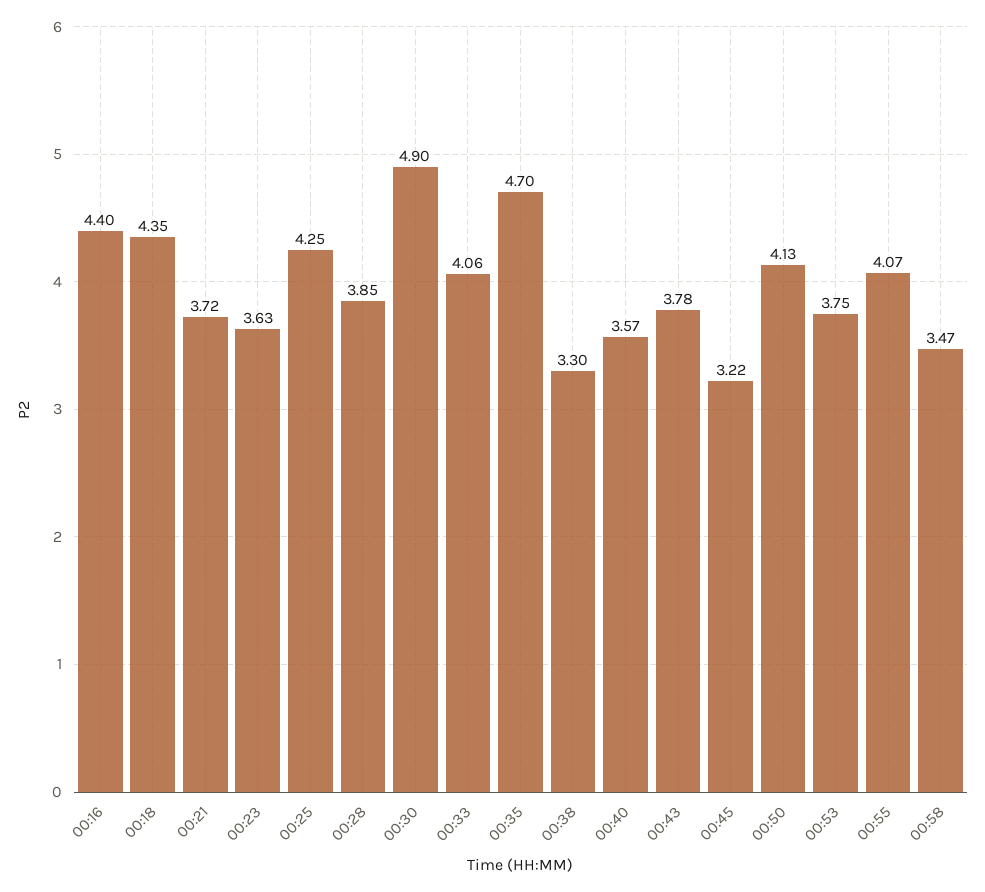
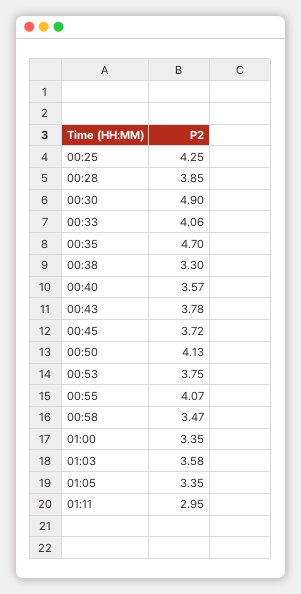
00:16: 4.4 -> none
00:18: 4.35 -> none
00:21: 3.72 -> none
00:23: 3.63 -> none
00:45: 3.22 -> 3.72
01:00: none -> 3.35
01:03: none -> 3.58
01:05: none -> 3.35
01:11: none -> 2.95

